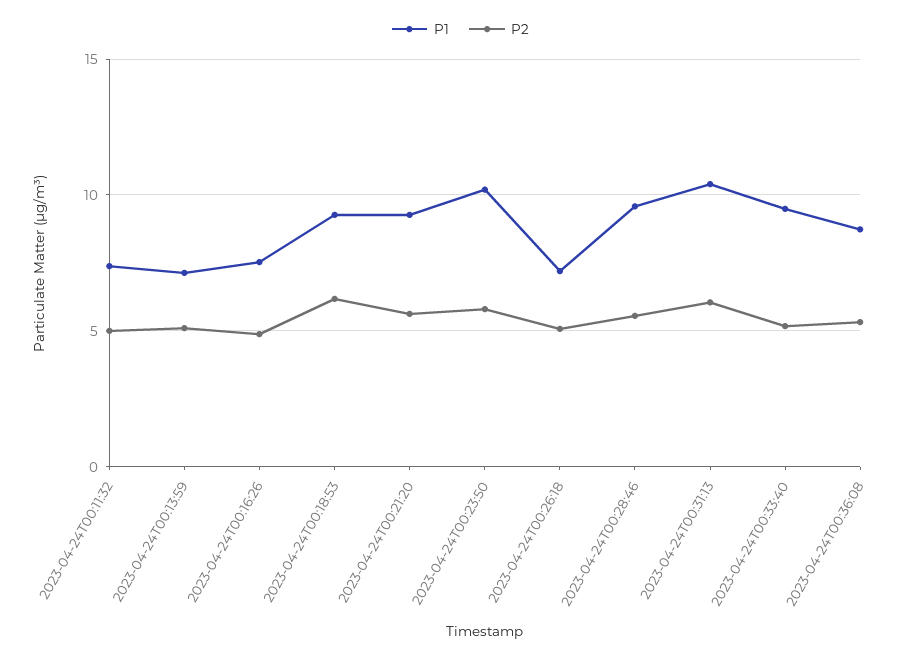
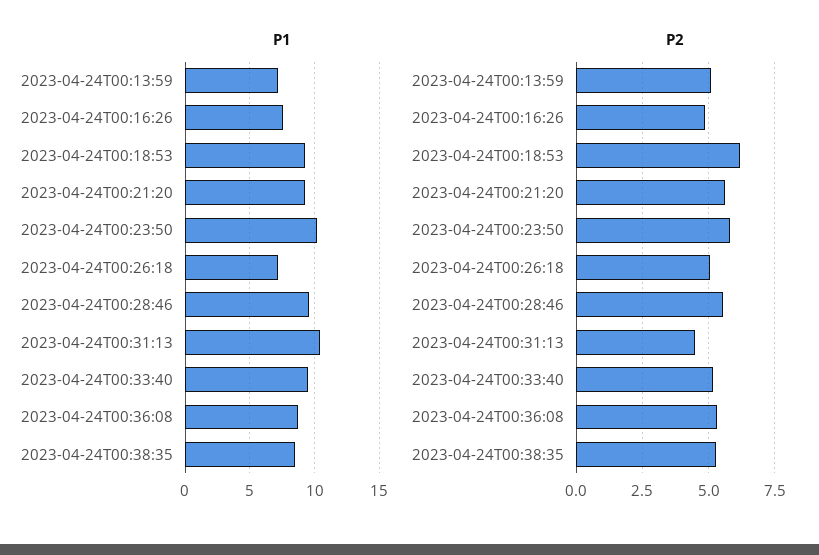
P1, 2023-04-24T00:11:32: 7.5 -> none
P2, 2023-04-24T00:11:32: 5 -> none
P2, 2023-04-24T00:31:13: 6 -> 4.5
P1, 2023-04-24T00:38:35: none -> 8.5
P2, 2023-04-24T00:38:35: none -> 5.25

